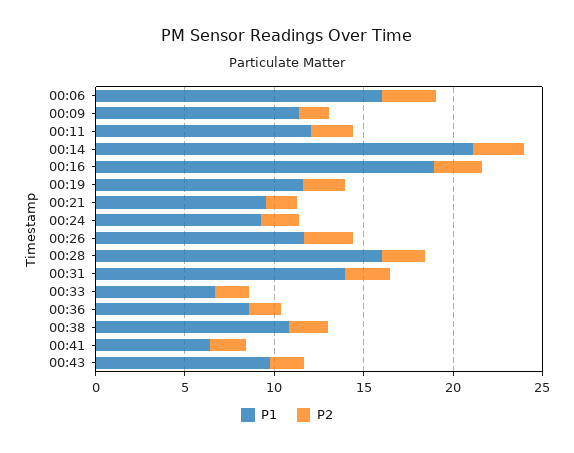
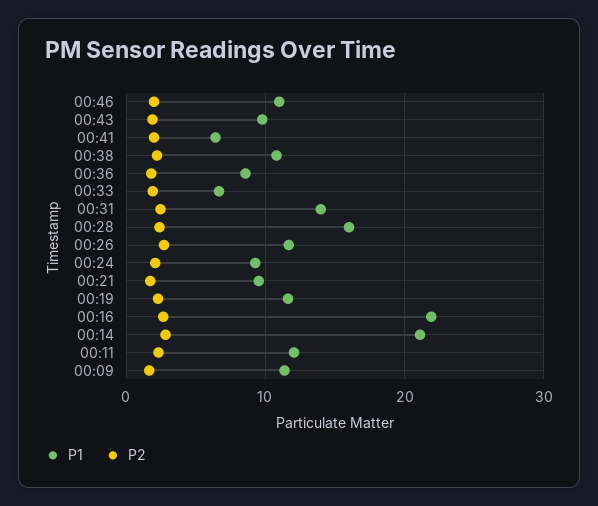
P1, 00:06: 16 -> none
P2, 00:06: 3 -> none
P1, 00:16: 19 -> 22
P1, 00:46: none -> 11
P2, 00:46: none -> 2

